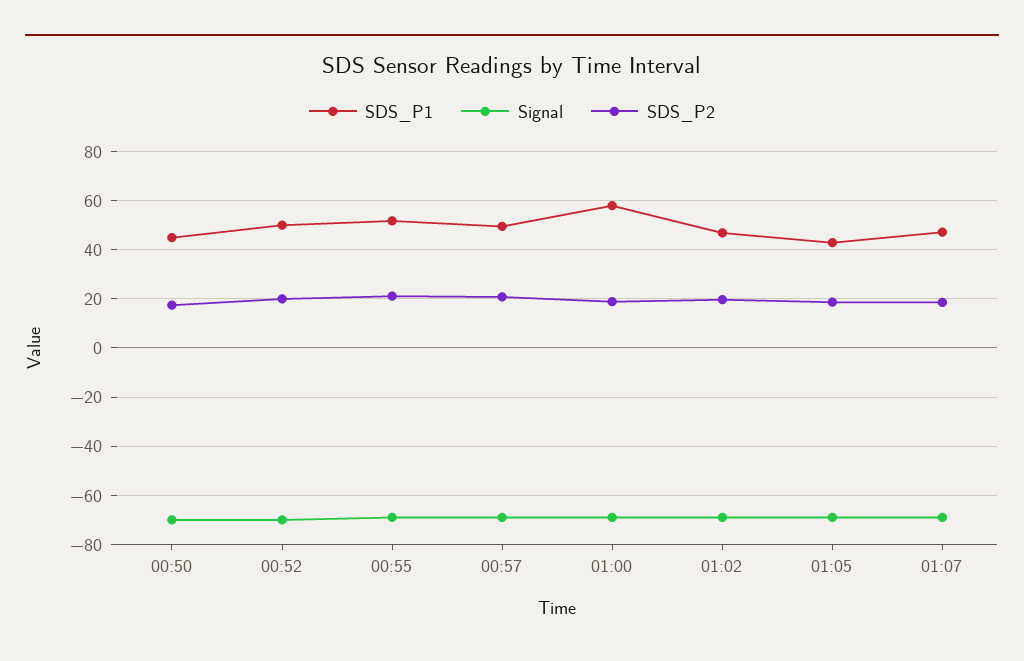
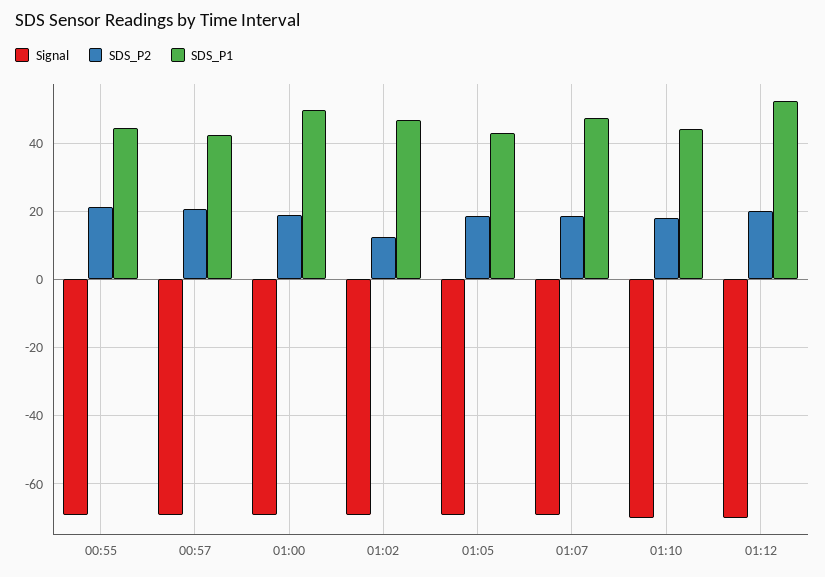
SDS_P1, 00:50: 45 -> none
Signal, 00:50: -70 -> none
SDS_P2, 00:50: 17.5 -> none
SDS_P1, 00:52: 50 -> none
Signal, 00:52: -70 -> none
SDS_P2, 00:52: 20 -> none
SDS_P1, 00:55: 52.5 -> 44
SDS_P1, 00:57: 50 -> 42
SDS_P1, 01:00: 57.5 -> 50
SDS_P2, 01:02: 20 -> 12
Signal, 01:10: none -> -70
SDS_P2, 01:10: none -> 18
SDS_P1, 01:10: none -> 44
Signal, 01:12: none -> -70
SDS_P2, 01:12: none -> 20
SDS_P1, 01:12: none -> 52

